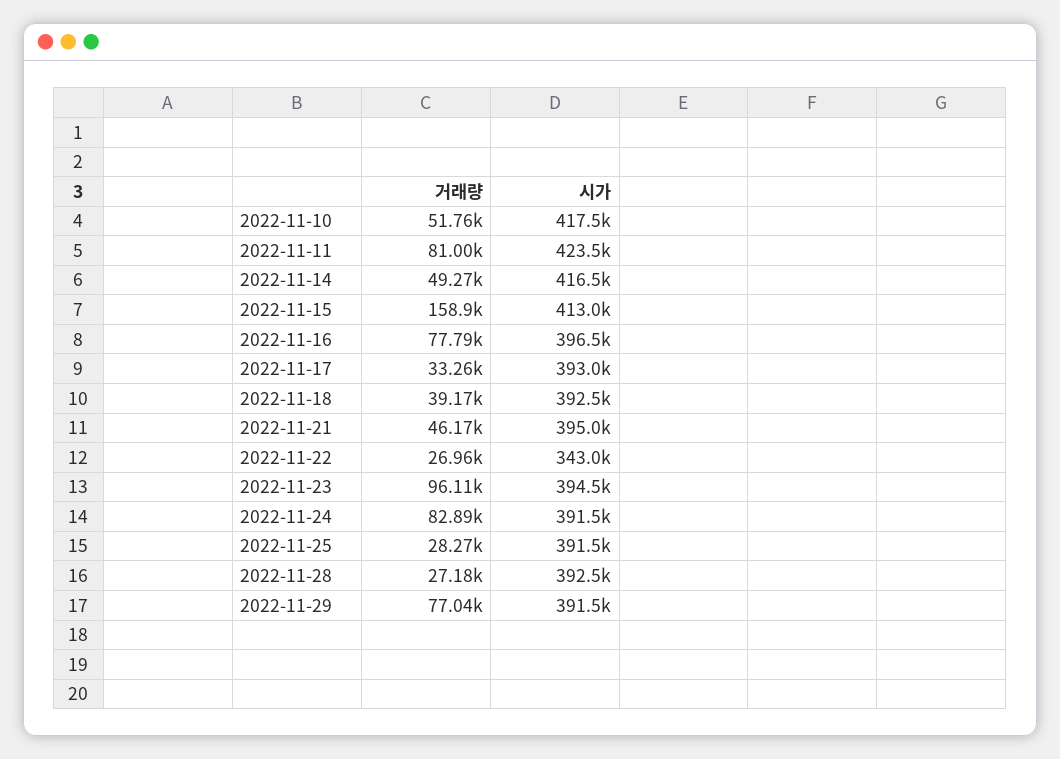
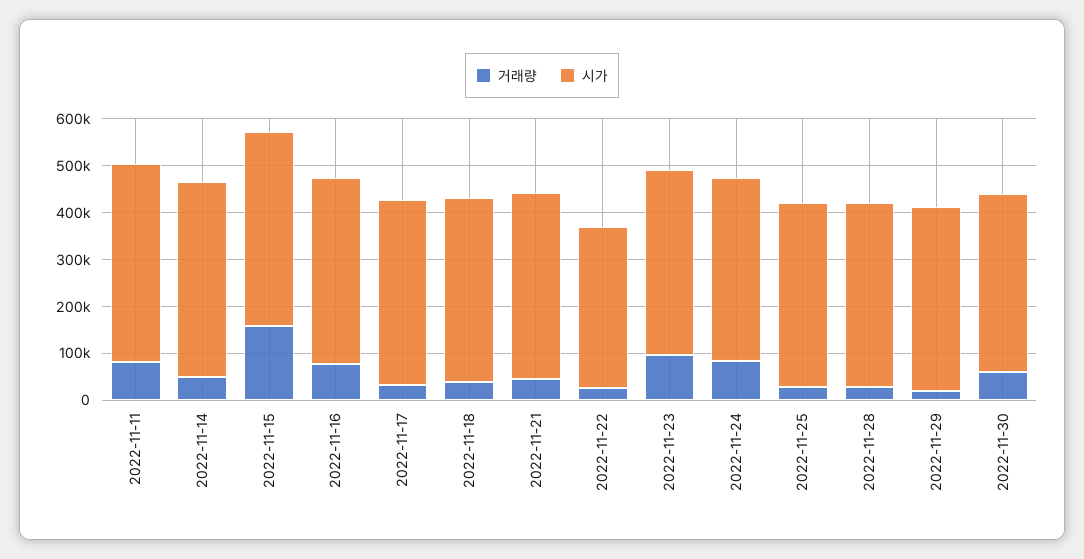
거래량, 2022-11-10: 51760 -> none
시가, 2022-11-10: 417500 -> none
거래량, 2022-11-29: 77040 -> 20000
거래량, 2022-11-30: none -> 60000
시가, 2022-11-30: none -> 380000

